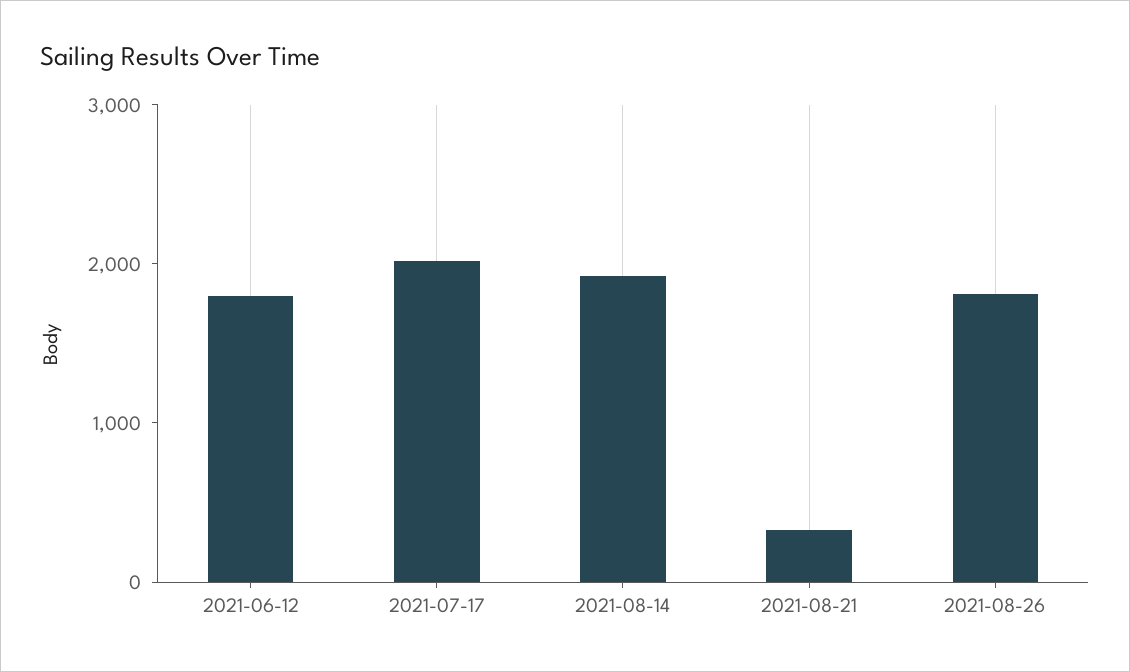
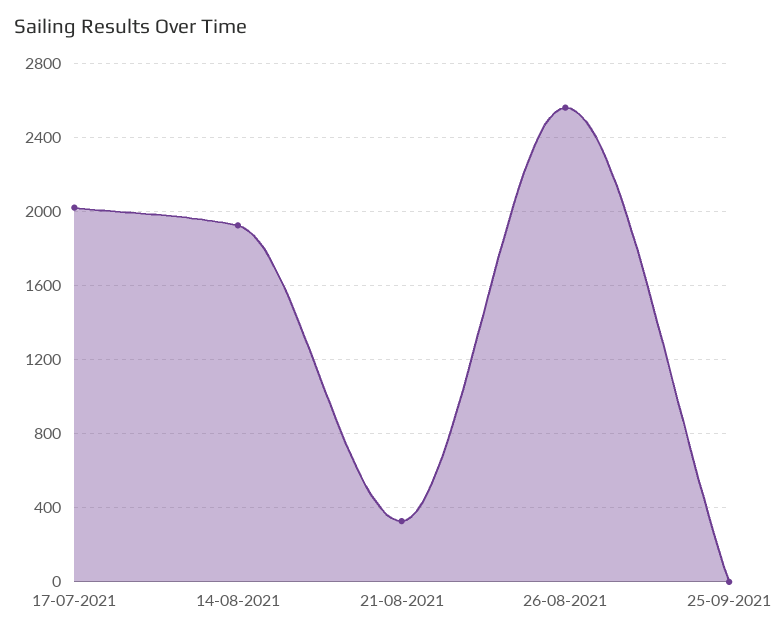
2021-06-12: 1800 -> none
2021-08-26: 1800 -> 2550
25-09-2021: none -> 0

